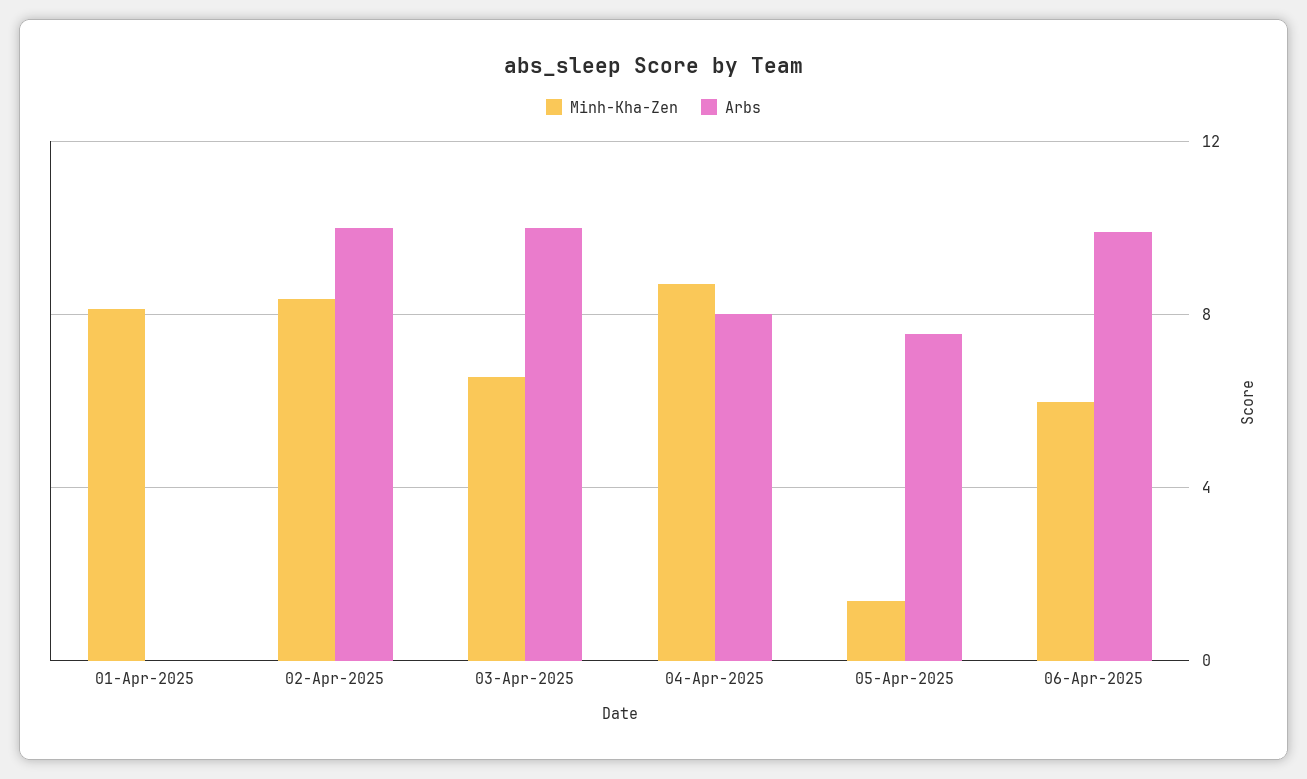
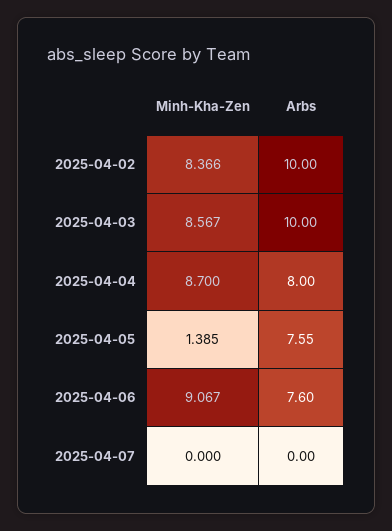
Minh-Kha-Zen, 01-Apr-2025: 8 -> none
Arbs, 01-Apr-2025: 0 -> none
Minh-Kha-Zen, 03-Apr-2025: 6.5 -> 8.567
Minh-Kha-Zen, 06-Apr-2025: 6 -> 9.067
Arbs, 06-Apr-2025: 10 -> 7.6
Minh-Kha-Zen, 2025-04-07: none -> 0
Arbs, 2025-04-07: none -> 0

